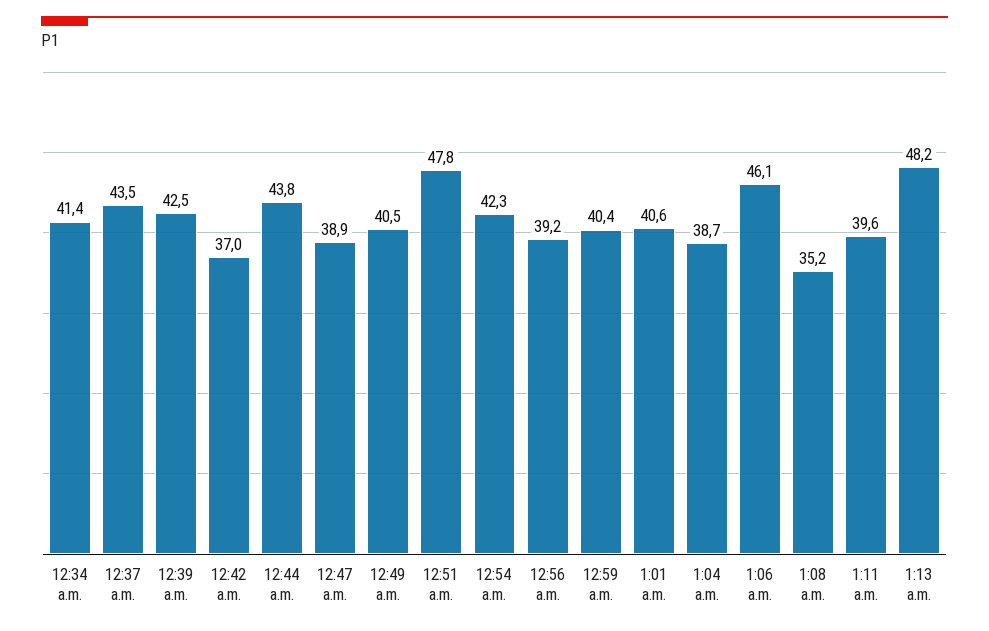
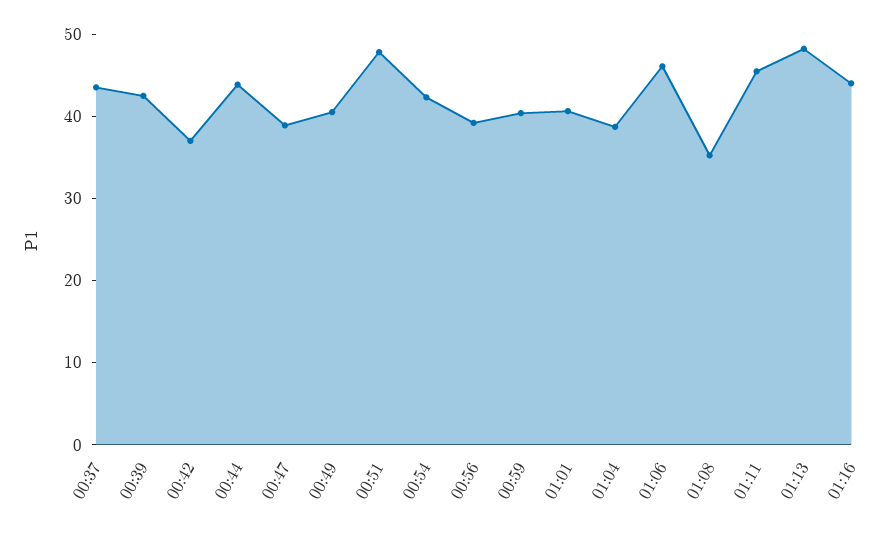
12:34 a.m.: 41.4 -> none
1:11 a.m.: 39.6 -> 46
01:16: none -> 44

